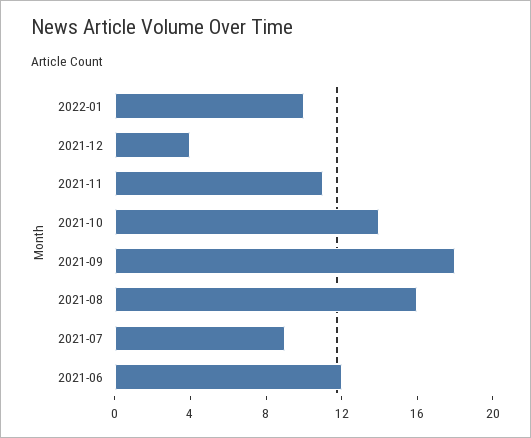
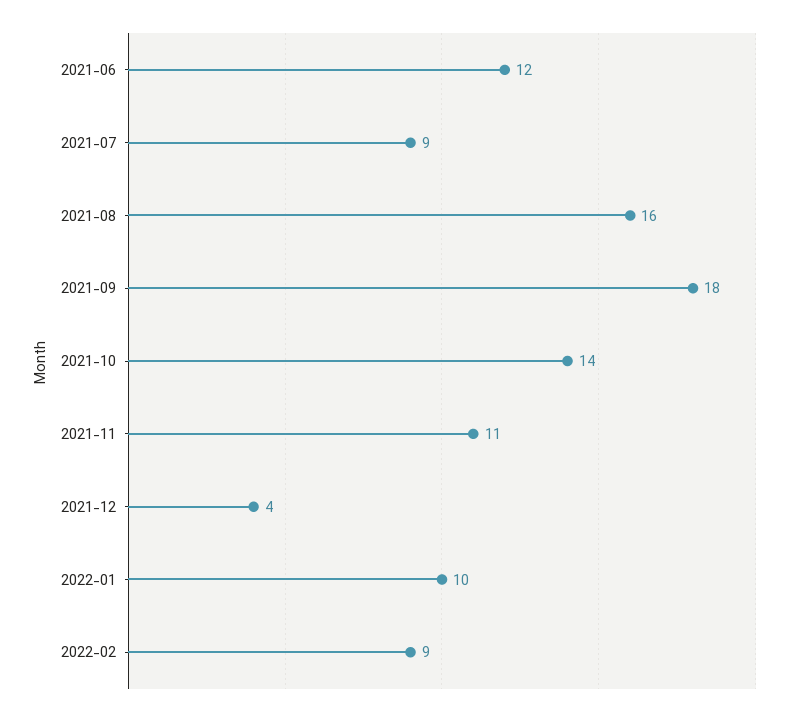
2022-02: none -> 9

